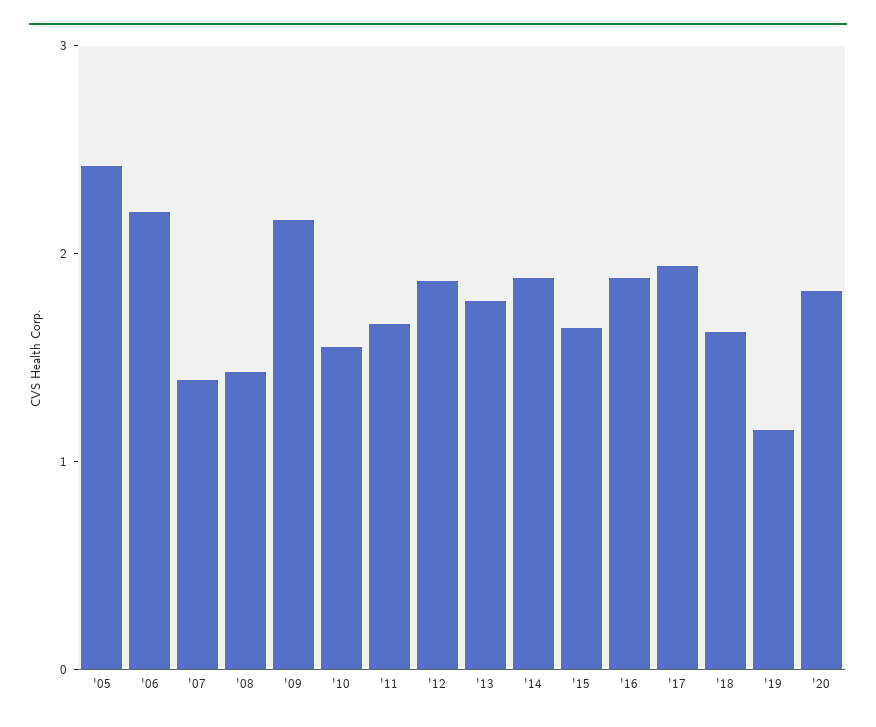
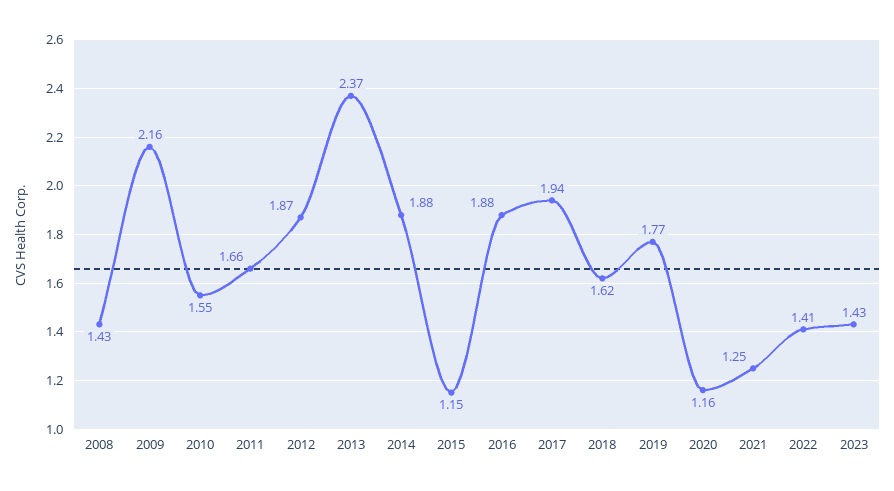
'05: 2.4 -> none
'06: 2.2 -> none
'07: 1.4 -> none
'13: 1.8 -> 2.37
'15: 1.6 -> 1.15
'19: 1.2 -> 1.77
'20: 1.8 -> 1.16
2021: none -> 1.25
2022: none -> 1.41
2023: none -> 1.43

